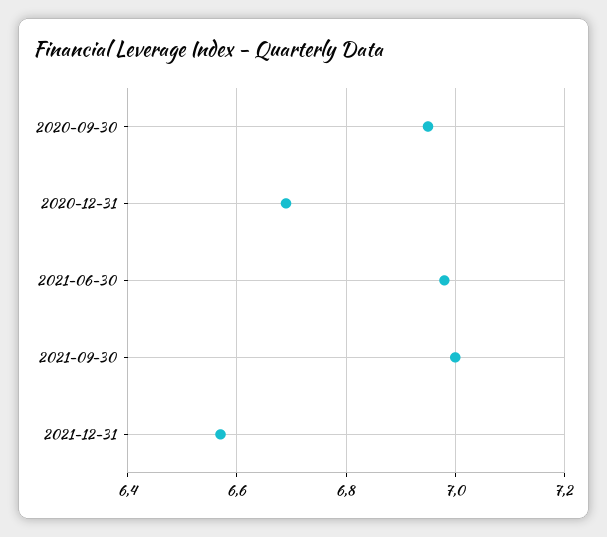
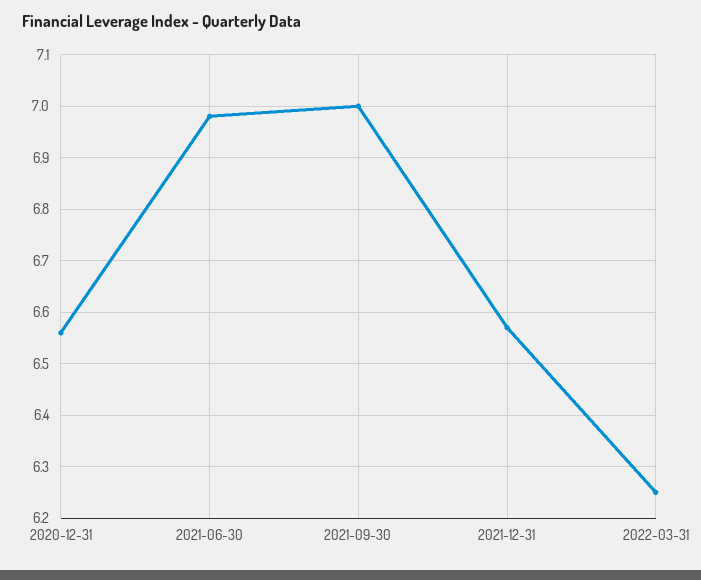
2020-09-30: 6.95 -> none
2020-12-31: 6.7 -> 6.55
2022-03-31: none -> 6.25

